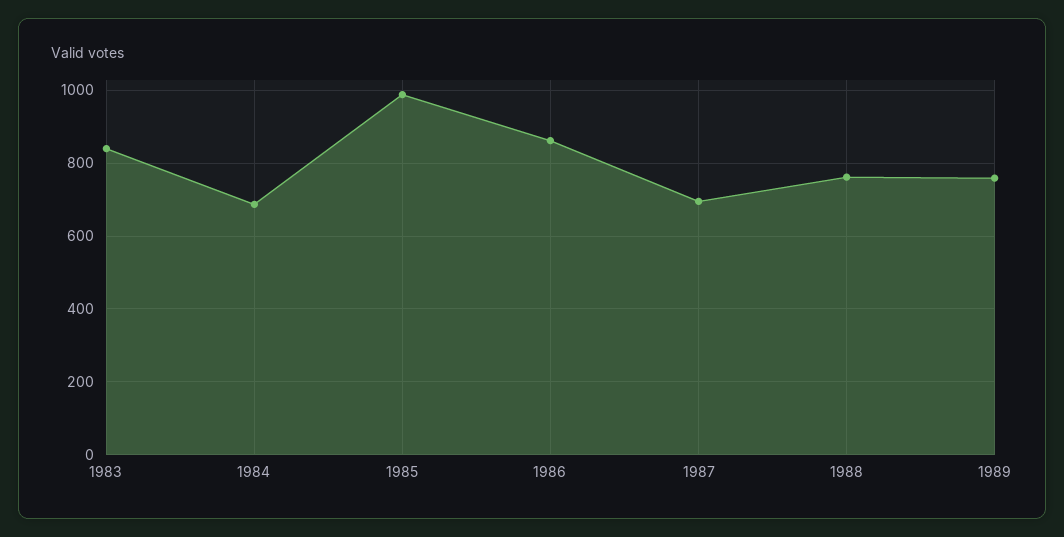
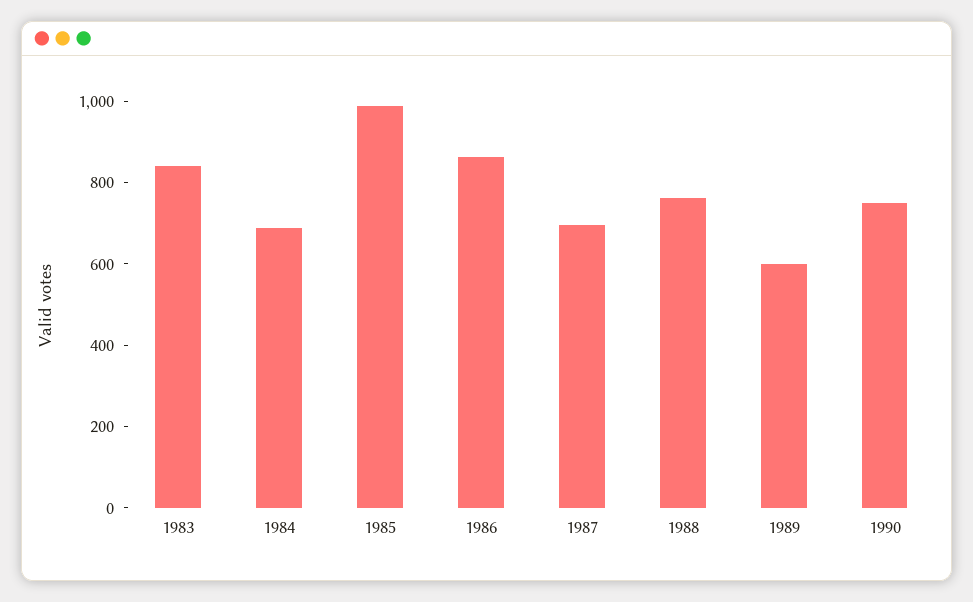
1989: 760 -> 600
1990: none -> 750

